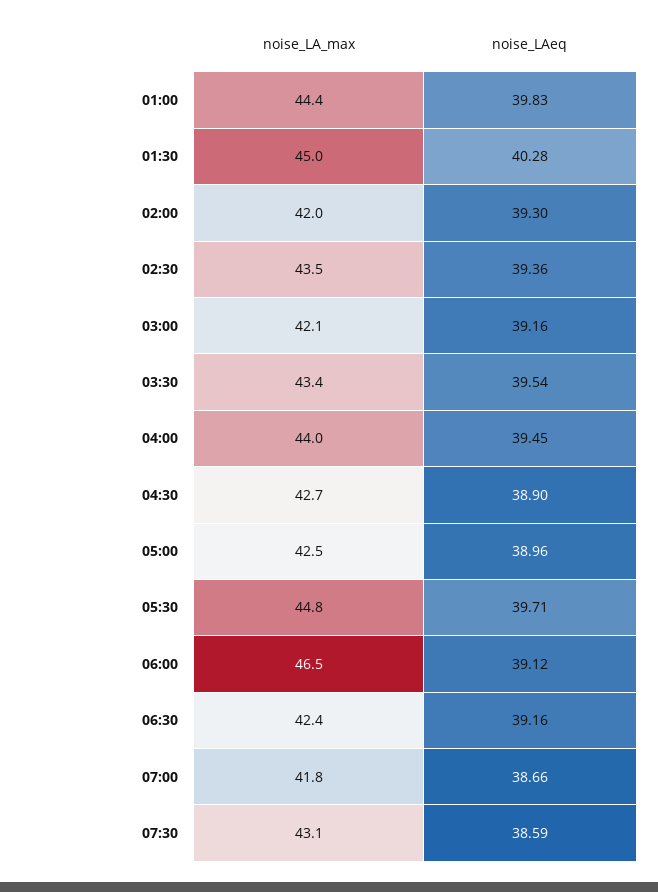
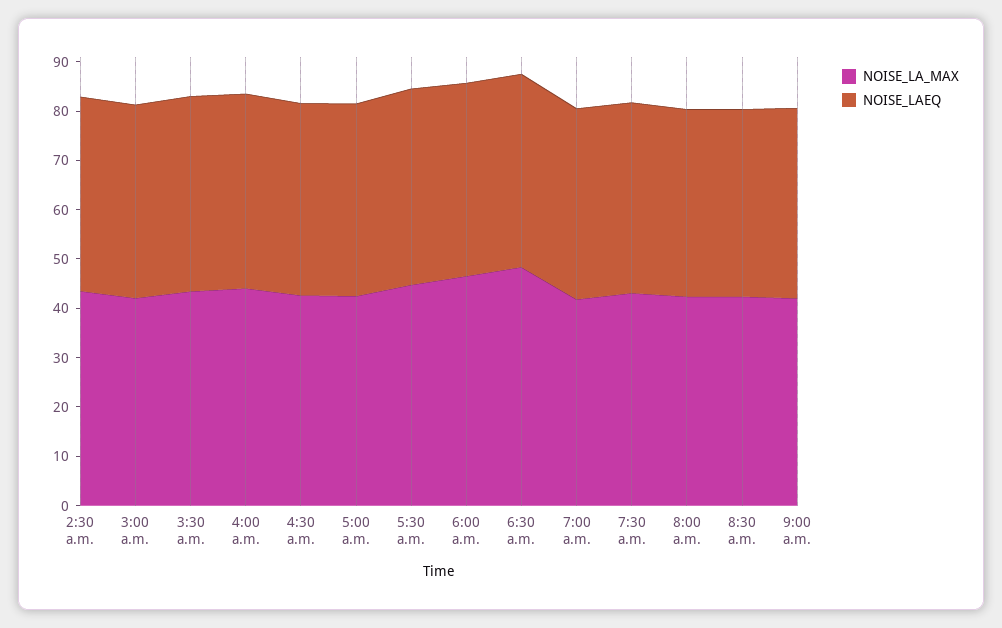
noise_LA_max, 01:00: 44.4 -> none
noise_LAeq, 01:00: 39.83 -> none
noise_LA_max, 01:30: 45 -> none
noise_LAeq, 01:30: 40.28 -> none
noise_LA_max, 02:00: 42 -> none
noise_LAeq, 02:00: 39.3 -> none
noise_LA_max, 06:30: 42.4 -> 48
noise_LA_max, 8:00 a.m.: none -> 42
noise_LAeq, 8:00 a.m.: none -> 38
noise_LA_max, 8:30 a.m.: none -> 42
noise_LAeq, 8:30 a.m.: none -> 38
noise_LA_max, 9:00 a.m.: none -> 42
noise_LAeq, 9:00 a.m.: none -> 38

